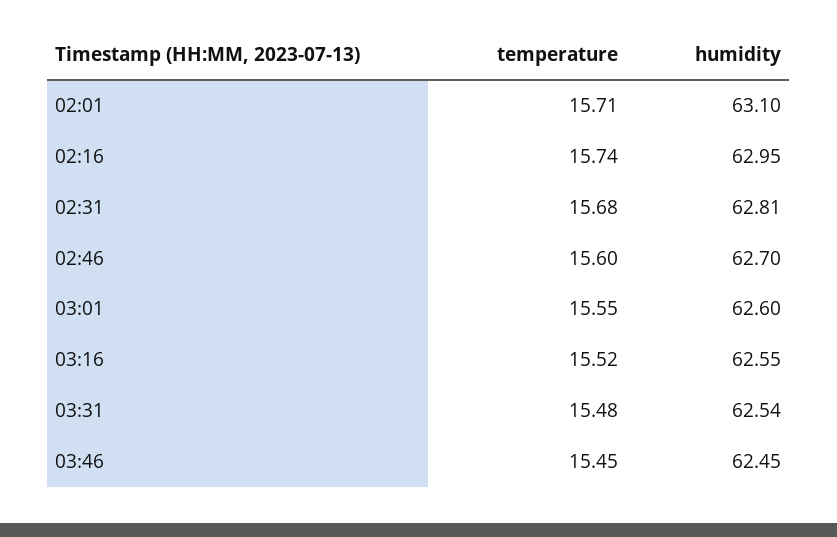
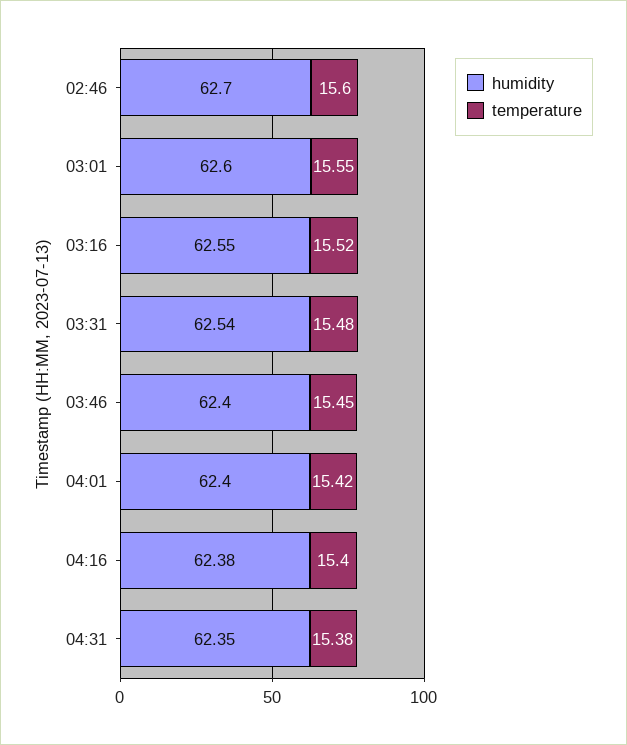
temperature, 02:01: 15.71 -> none
humidity, 02:01: 63.1 -> none
temperature, 02:16: 15.74 -> none
humidity, 02:16: 62.95 -> none
temperature, 02:31: 15.68 -> none
humidity, 02:31: 62.81 -> none
humidity, 03:46: 62.45 -> 62.4
humidity, 04:01: none -> 62.4
temperature, 04:01: none -> 15.42
humidity, 04:16: none -> 62.38
temperature, 04:16: none -> 15.4
humidity, 04:31: none -> 62.35
temperature, 04:31: none -> 15.38

